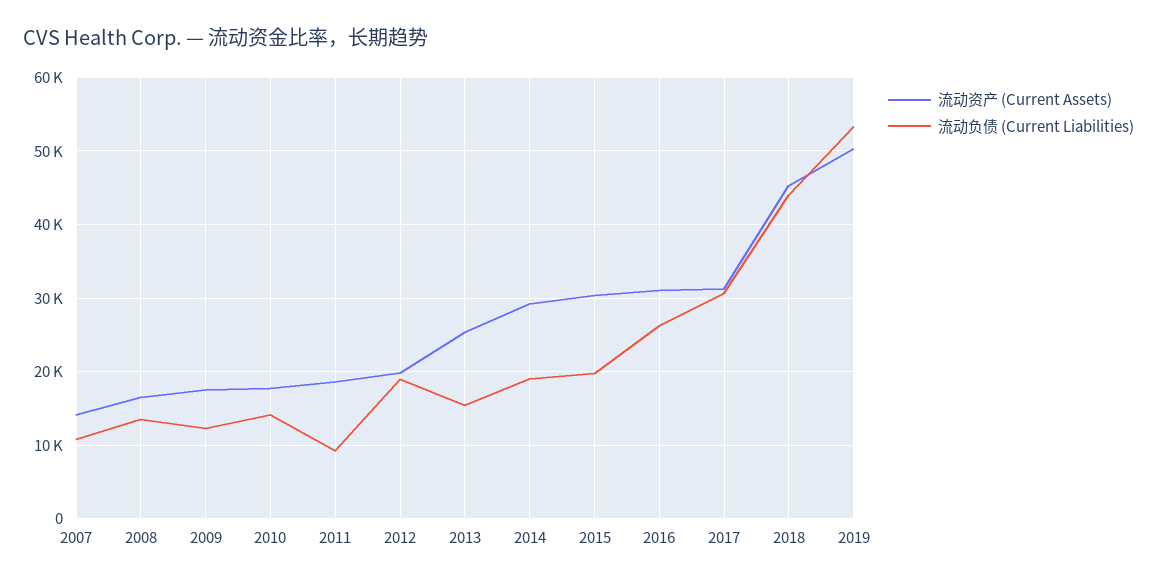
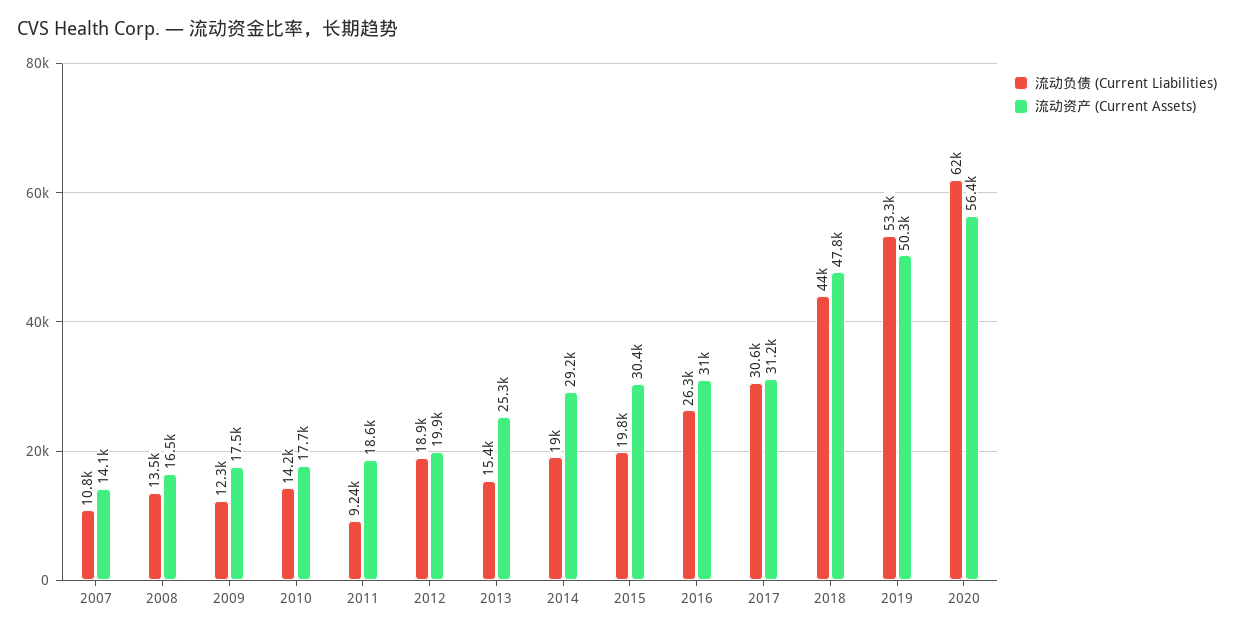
流动资产 (Current Assets), 2018: 45000 -> 47800
流动负债 (Current Liabilities), 2020: none -> 62000
流动资产 (Current Assets), 2020: none -> 56400

